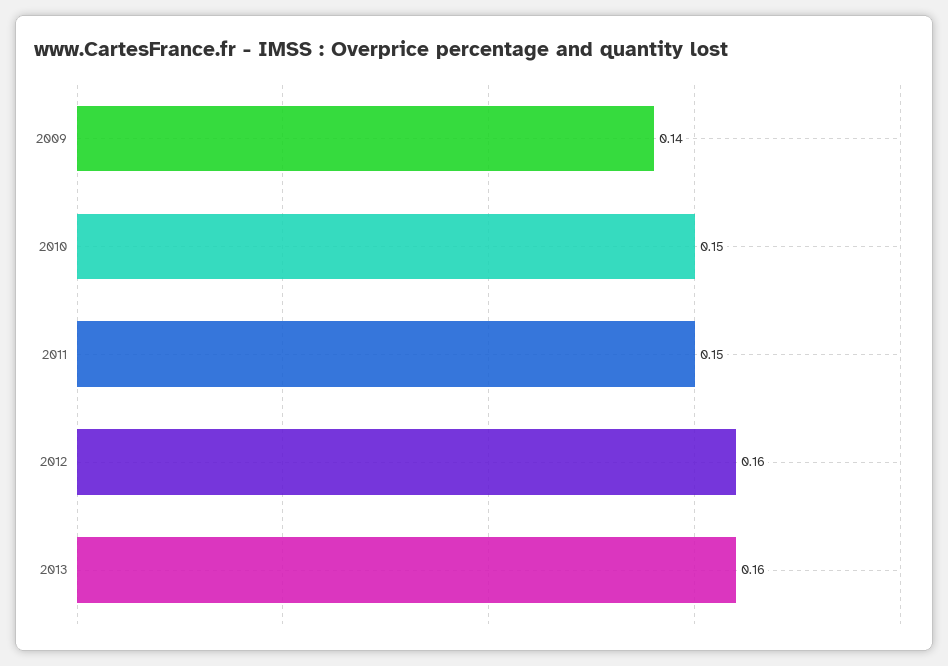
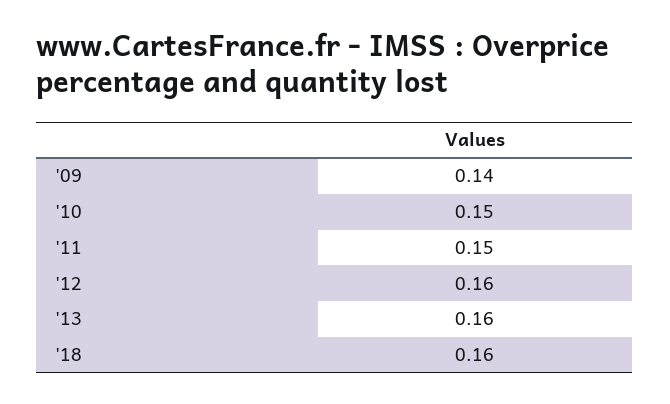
'18: none -> 0.16

